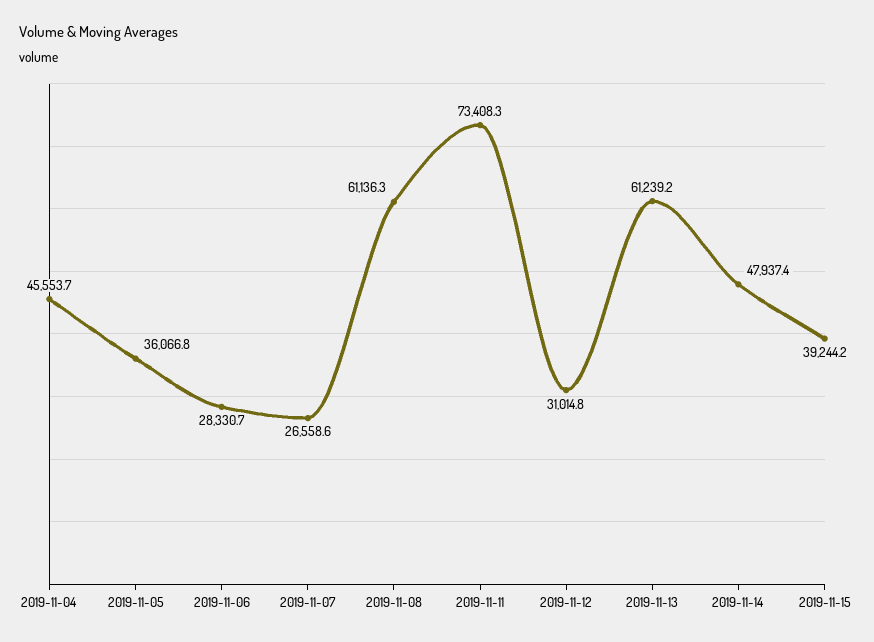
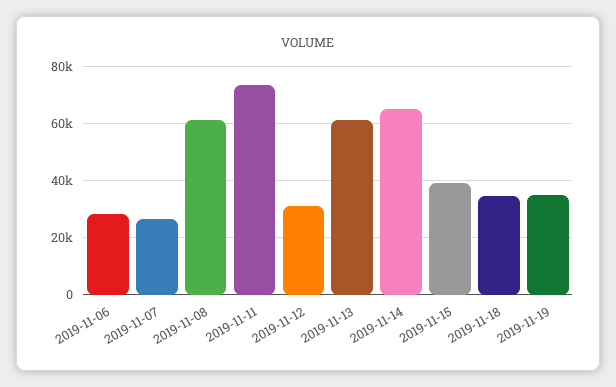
2019-11-04: 45553.7 -> none
2019-11-05: 36066.8 -> none
2019-11-14: 47937.4 -> 65000
2019-11-18: none -> 35000
2019-11-19: none -> 35000

